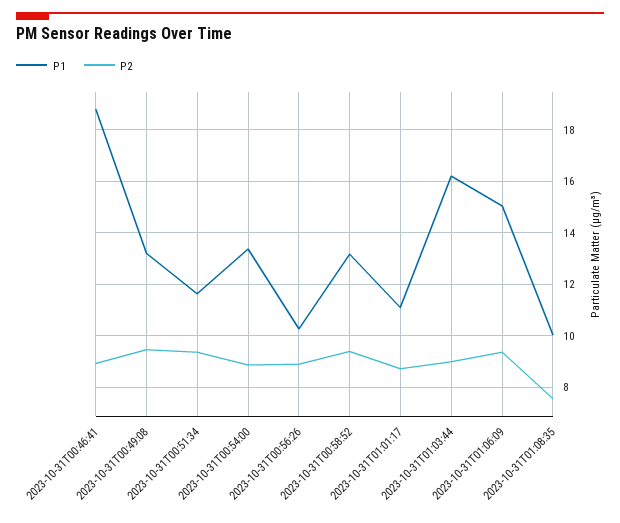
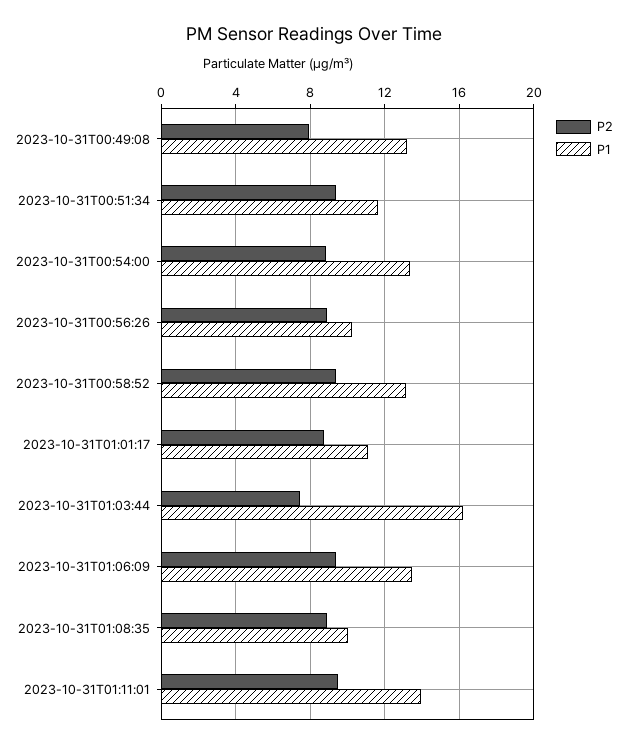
P1, 2023-10-31T00:46:41: 18.75 -> none
P2, 2023-10-31T00:46:41: 9 -> none
P2, 2023-10-31T00:49:08: 9.5 -> 8
P2, 2023-10-31T01:03:44: 9 -> 7.5
P1, 2023-10-31T01:06:09: 15 -> 13.5
P2, 2023-10-31T01:08:35: 7.5 -> 9
P2, 2023-10-31T01:11:01: none -> 9.5
P1, 2023-10-31T01:11:01: none -> 14

